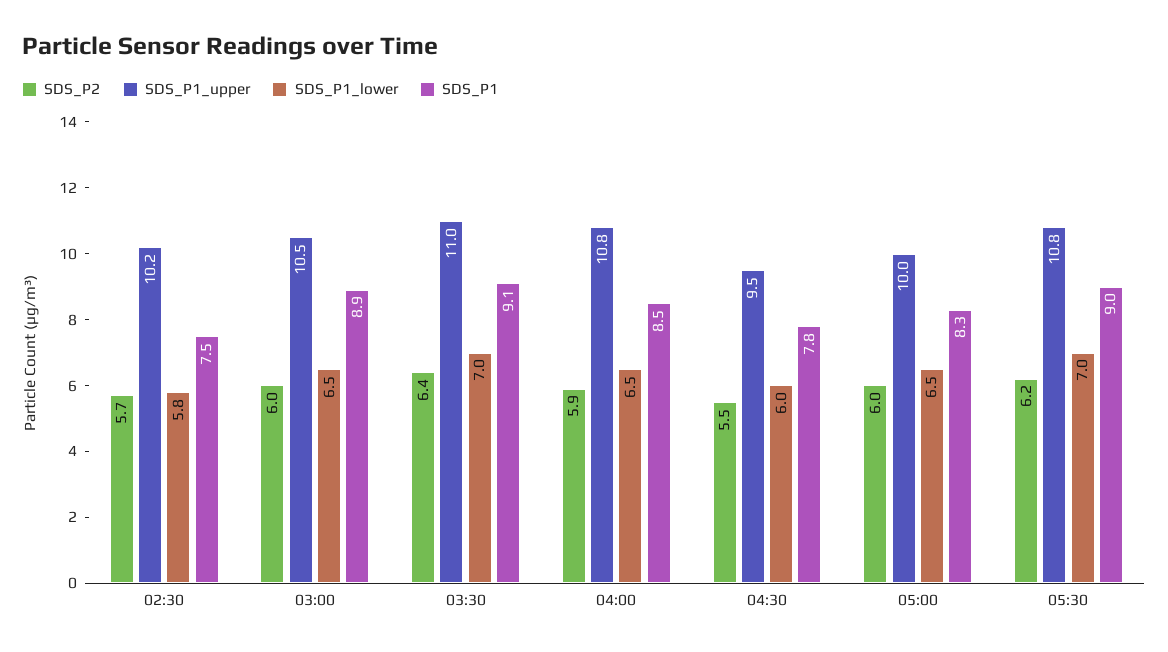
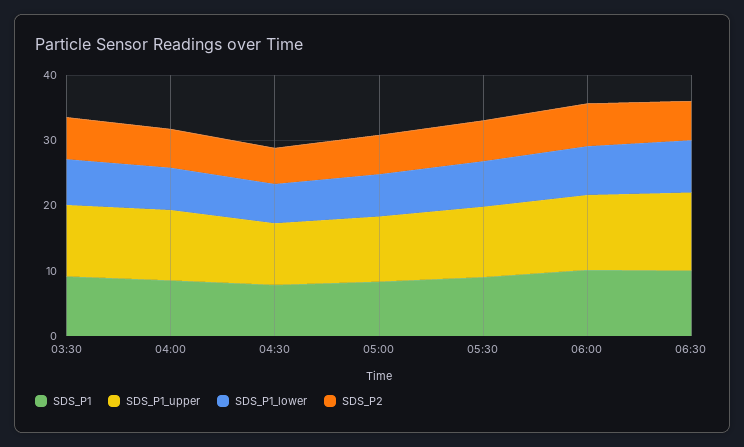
SDS_P2, 02:30: 5.7 -> none
SDS_P1_upper, 02:30: 10.2 -> none
SDS_P1_lower, 02:30: 5.8 -> none
SDS_P1, 02:30: 7.5 -> none
SDS_P2, 03:00: 6 -> none
SDS_P1_upper, 03:00: 10.5 -> none
SDS_P1_lower, 03:00: 6.5 -> none
SDS_P1, 03:00: 8.9 -> none
SDS_P1, 06:00: none -> 10
SDS_P1_upper, 06:00: none -> 12
SDS_P1_lower, 06:00: none -> 8
SDS_P2, 06:00: none -> 6
SDS_P1, 06:30: none -> 10
SDS_P1_upper, 06:30: none -> 12
SDS_P1_lower, 06:30: none -> 8
SDS_P2, 06:30: none -> 6

